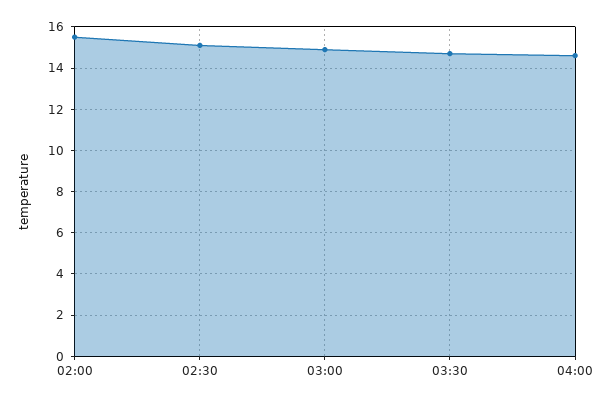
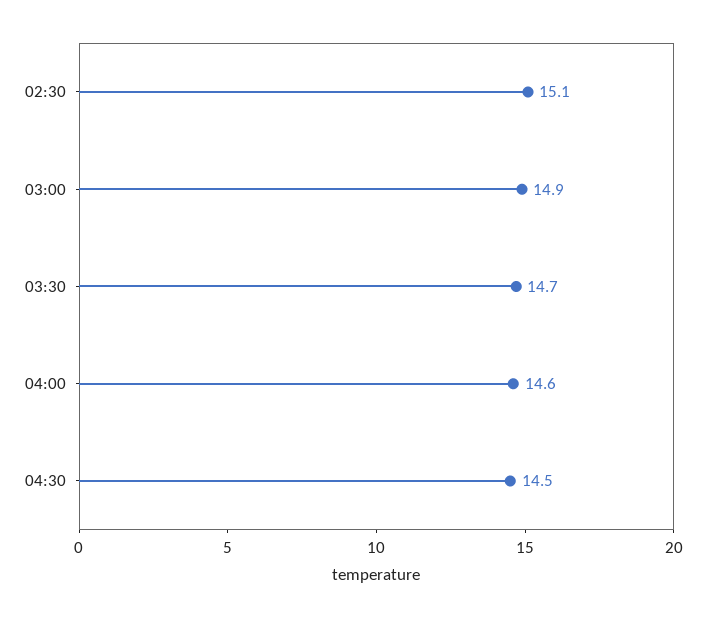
02:00: 15.5 -> none
04:30: none -> 14.5

